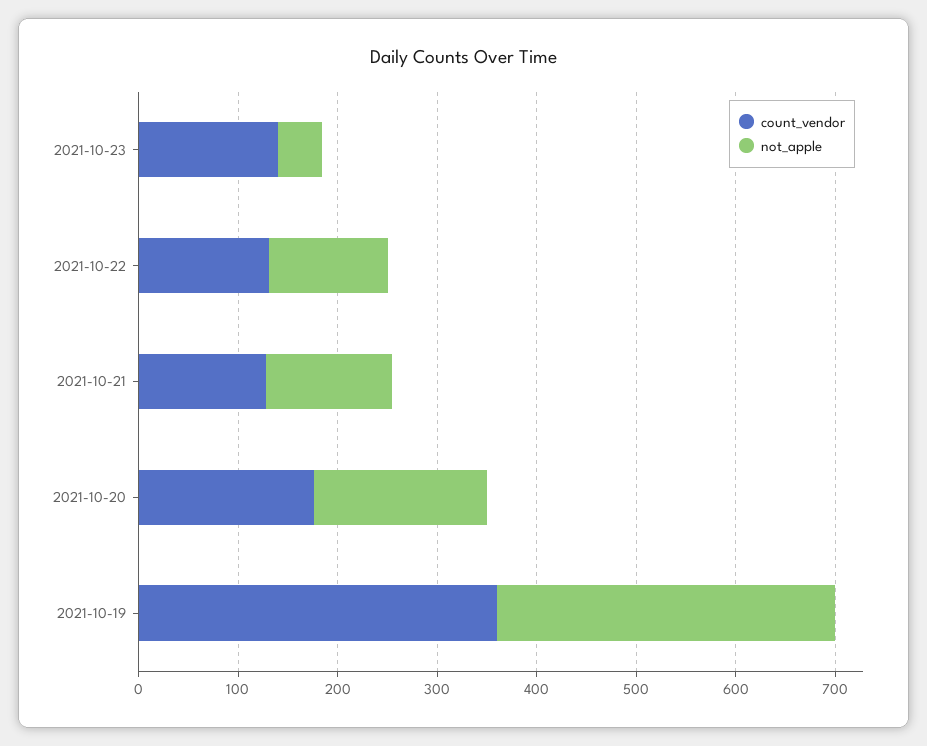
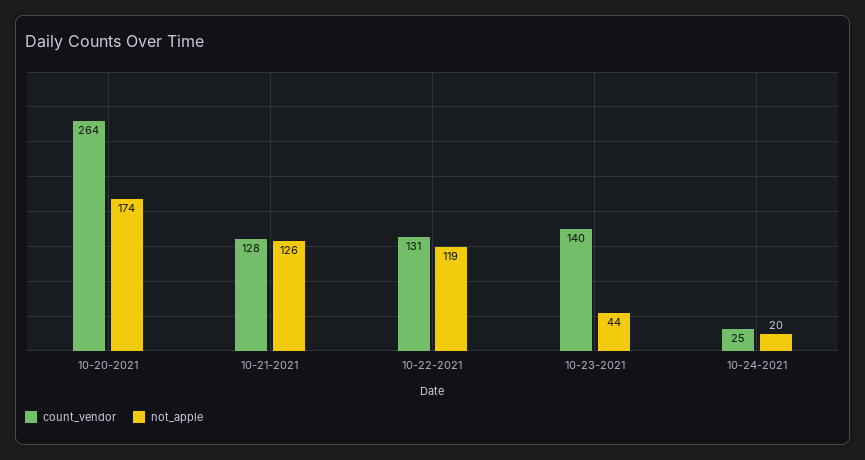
count_vendor, 2021-10-20: 180 -> 264
count_vendor, 2021-10-19: 360 -> none
not_apple, 2021-10-19: 340 -> none
count_vendor, 10-24-2021: none -> 25
not_apple, 10-24-2021: none -> 20

